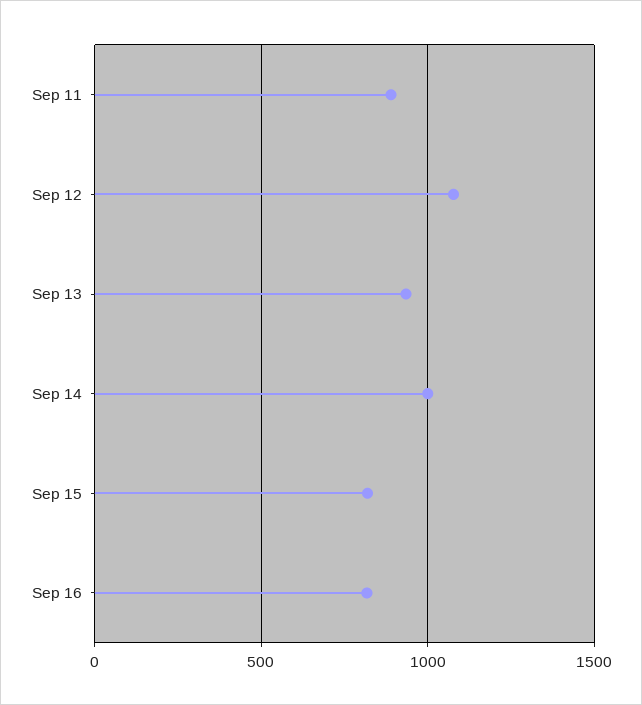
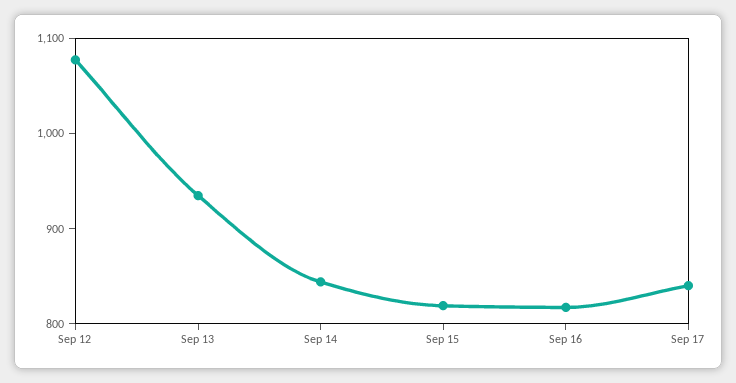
Sep 11: 900 -> none
Sep 14: 1000 -> 840
Sep 17: none -> 840

